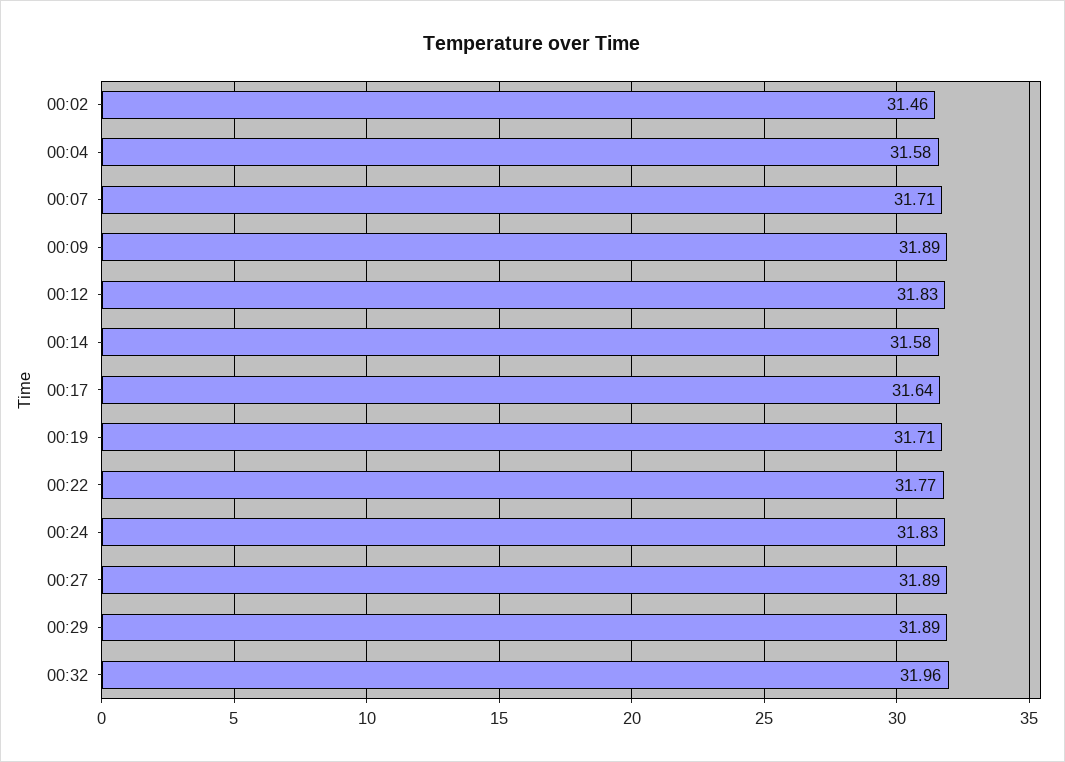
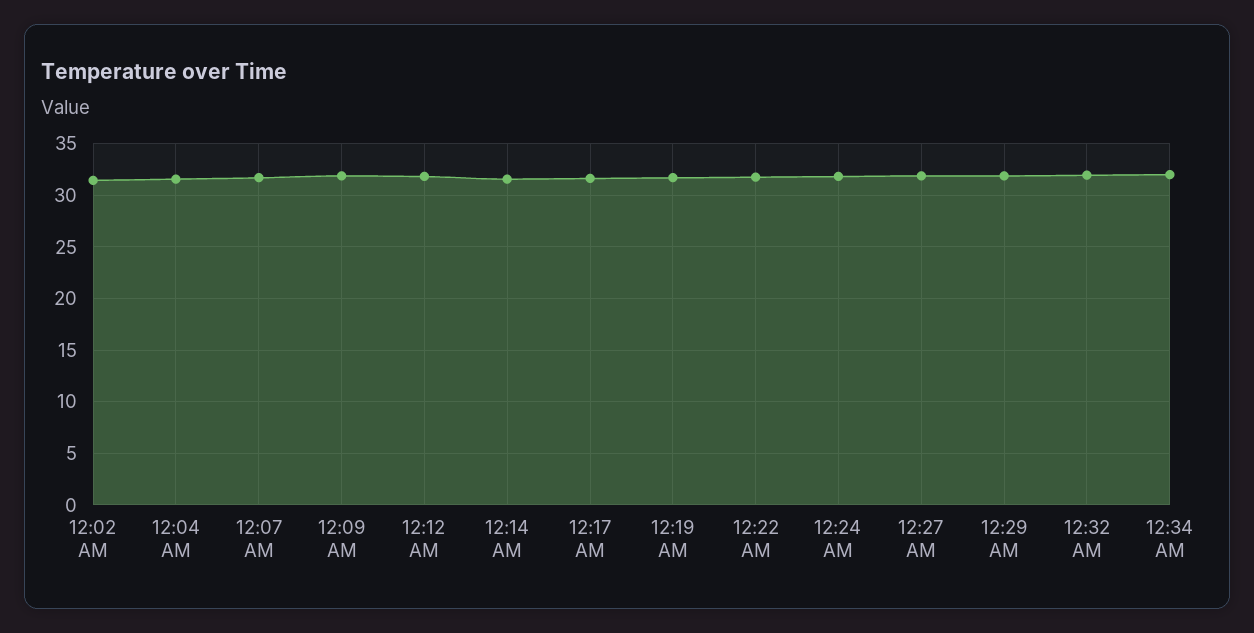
12:34 AM: none -> 32

